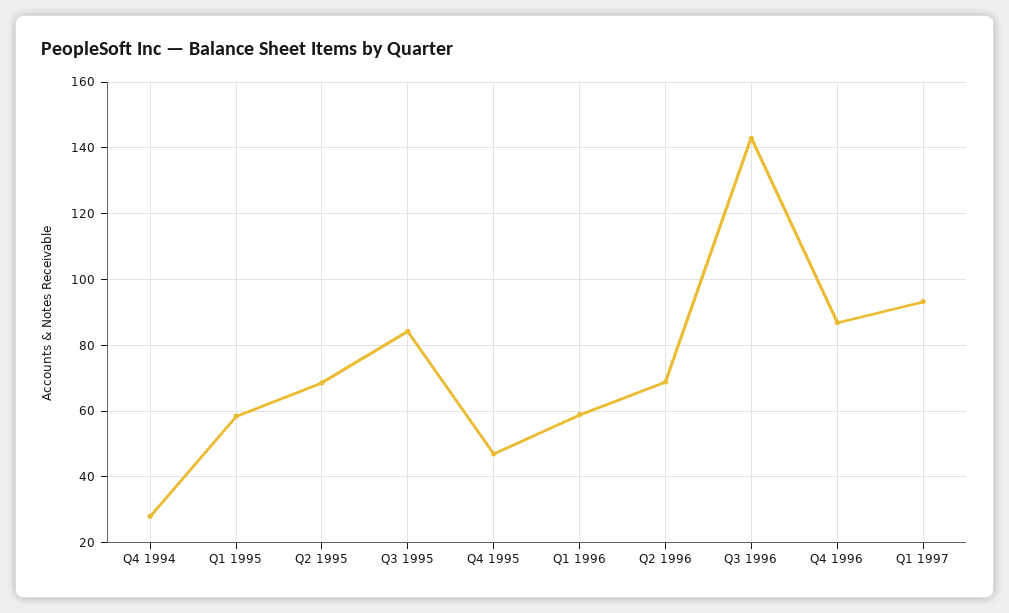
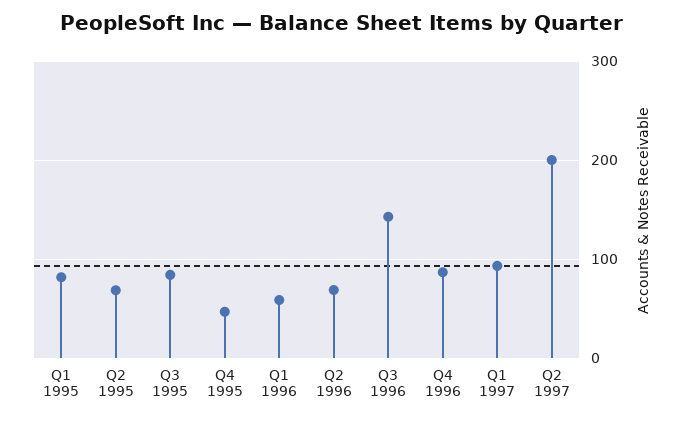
Q4 1994: 28 -> none
Q1 1995: 58 -> 80
Q2 1997: none -> 200

